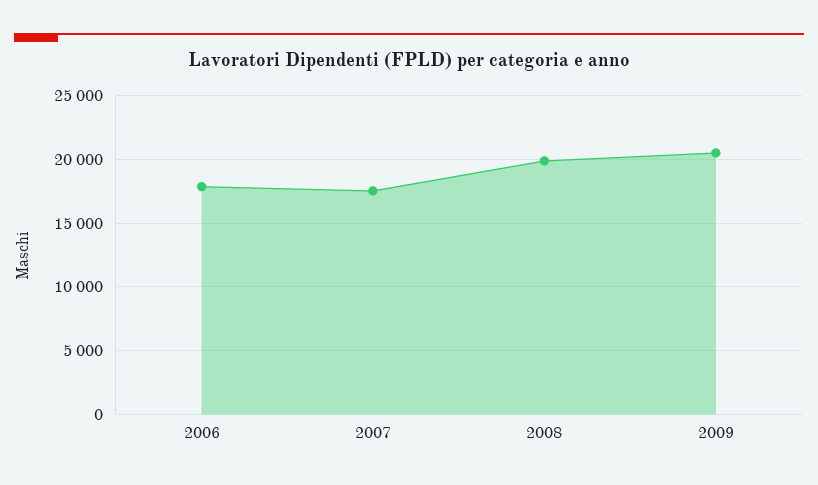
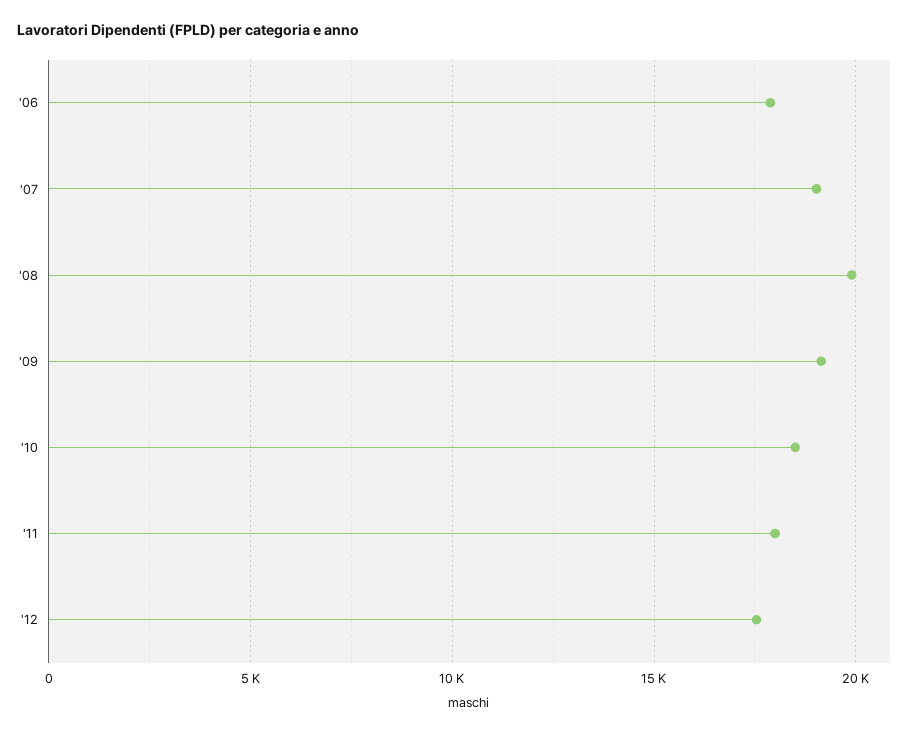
2007: 17500 -> 19000
2009: 20500 -> 19000
'10: none -> 18500
'11: none -> 18000
'12: none -> 17500

